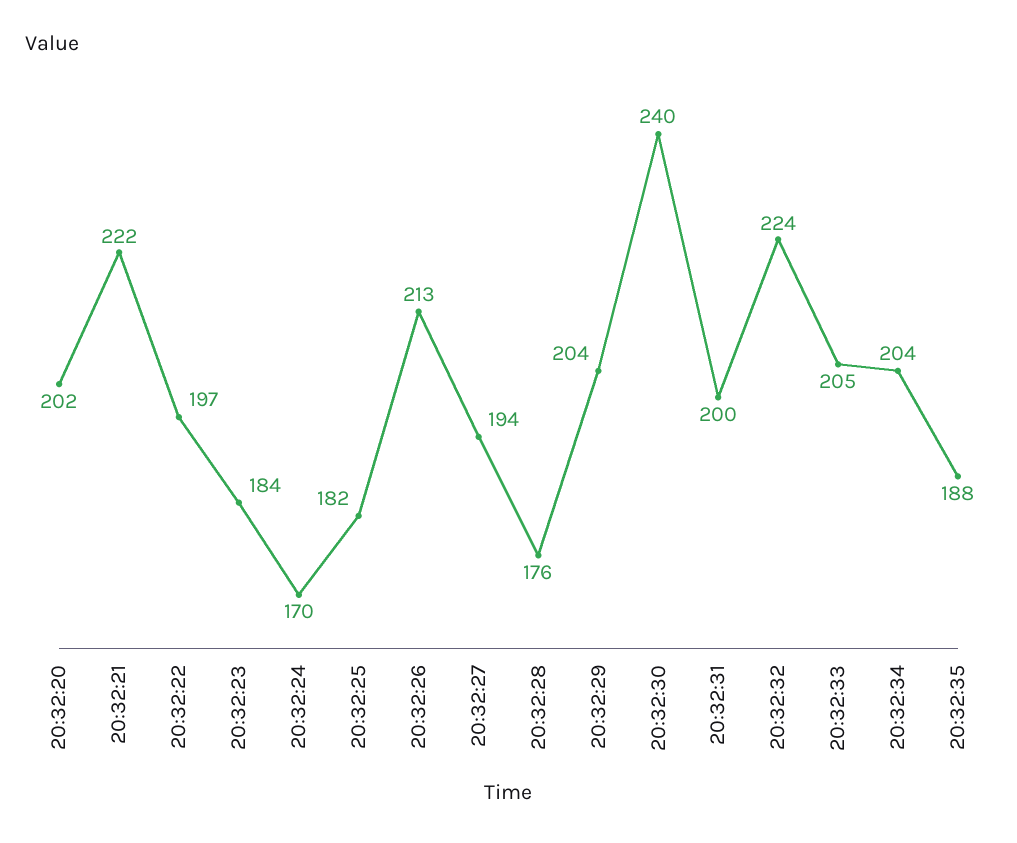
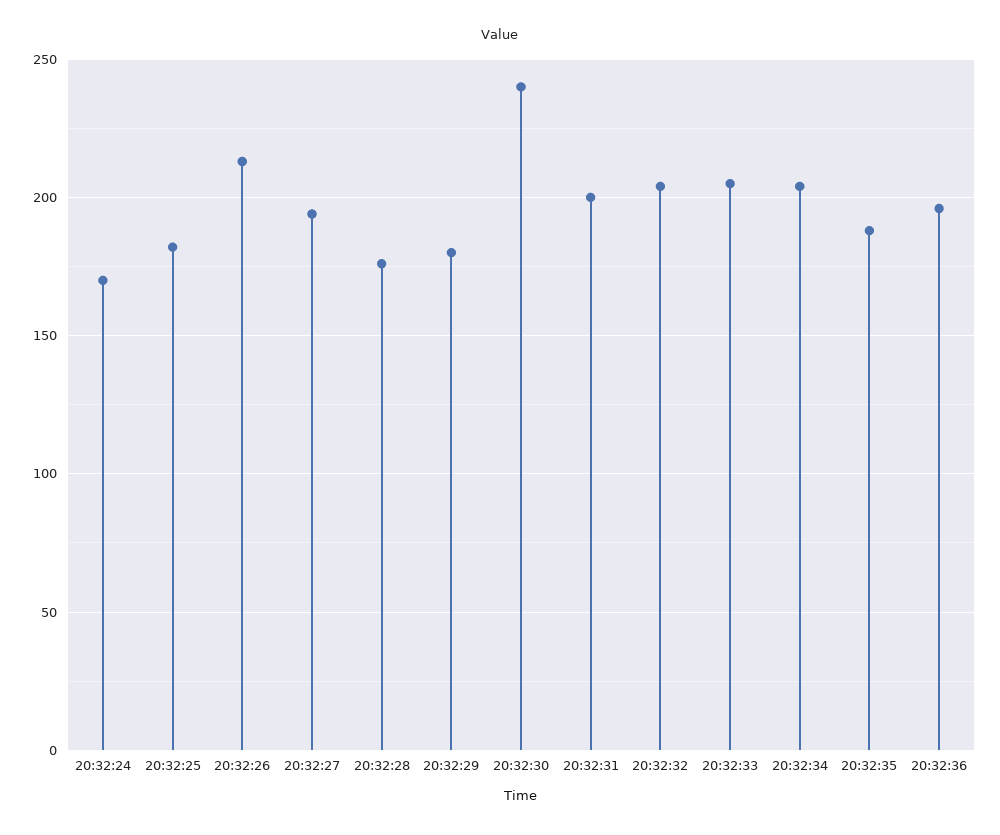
20:32:20: 202 -> none
20:32:21: 222 -> none
20:32:22: 197 -> none
20:32:23: 184 -> none
20:32:29: 204 -> 180
20:32:32: 224 -> 205
20:32:36: none -> 195

